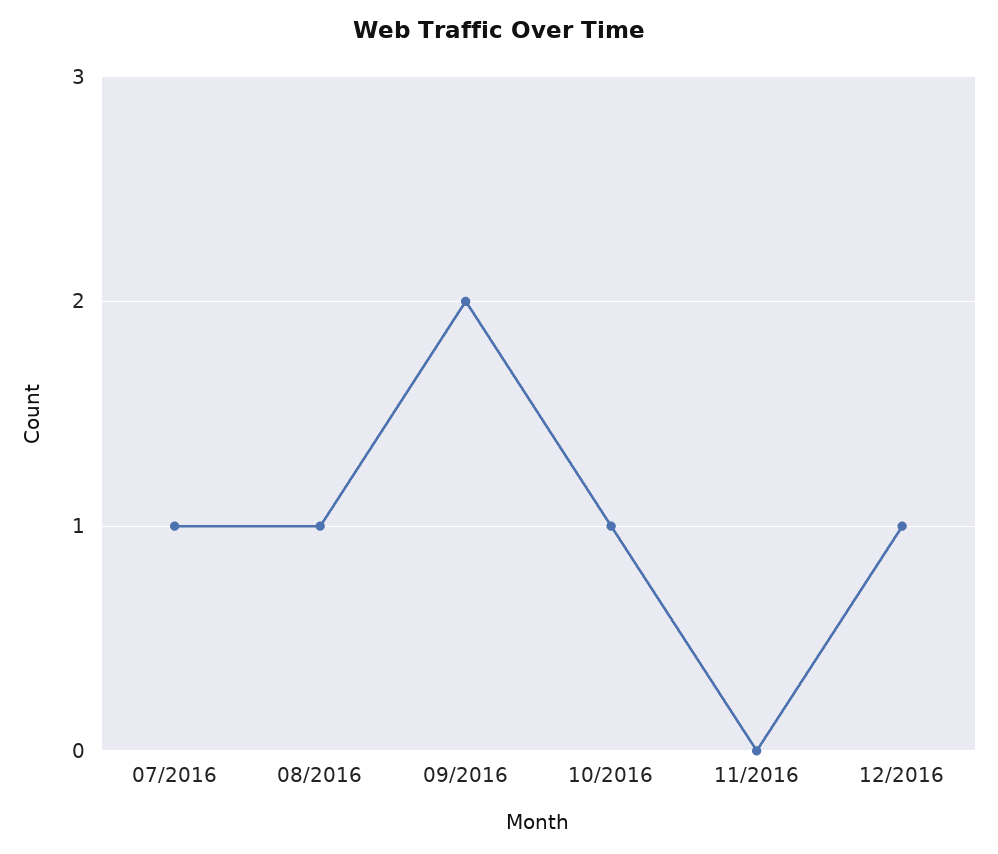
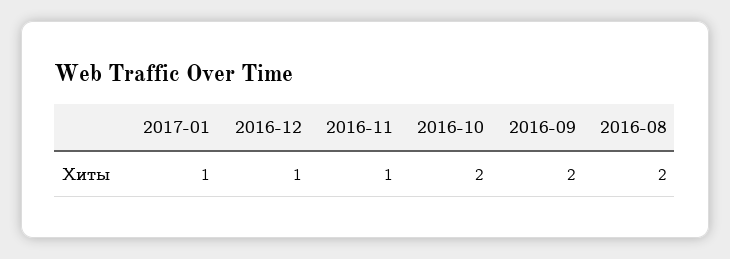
07/2016: 1 -> none
08/2016: 1 -> 2
10/2016: 1 -> 2
11/2016: 0 -> 1
2017-01: none -> 1

